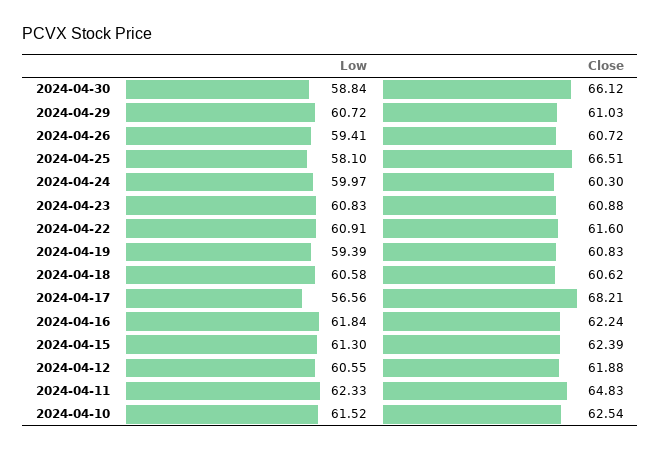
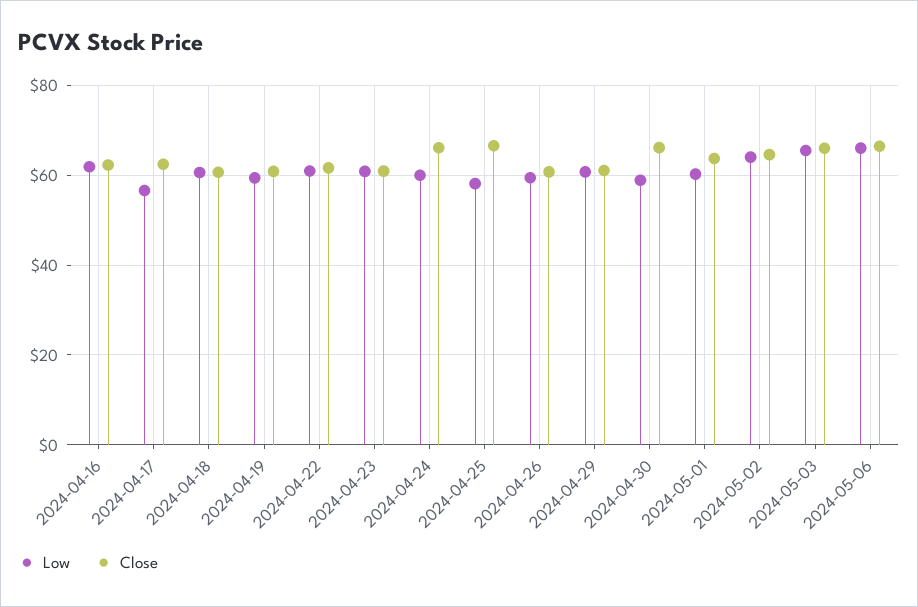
Close, 2024-04-24: 60.3 -> 66
Close, 2024-04-17: 68.21 -> 62
Low, 2024-04-15: 61.3 -> none
Close, 2024-04-15: 62.39 -> none
Low, 2024-04-12: 60.55 -> none
Close, 2024-04-12: 61.88 -> none
Low, 2024-04-11: 62.33 -> none
Close, 2024-04-11: 64.83 -> none
Low, 2024-04-10: 61.52 -> none
Close, 2024-04-10: 62.54 -> none
Low, 2024-05-01: none -> 60
Close, 2024-05-01: none -> 64
Low, 2024-05-02: none -> 64
Close, 2024-05-02: none -> 64
Low, 2024-05-03: none -> 66
Close, 2024-05-03: none -> 66
Low, 2024-05-06: none -> 66
Close, 2024-05-06: none -> 66

